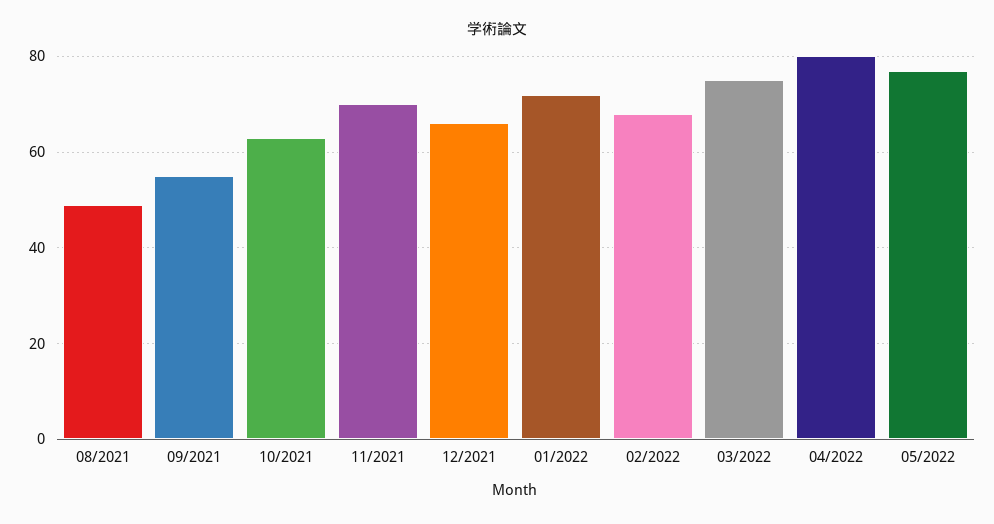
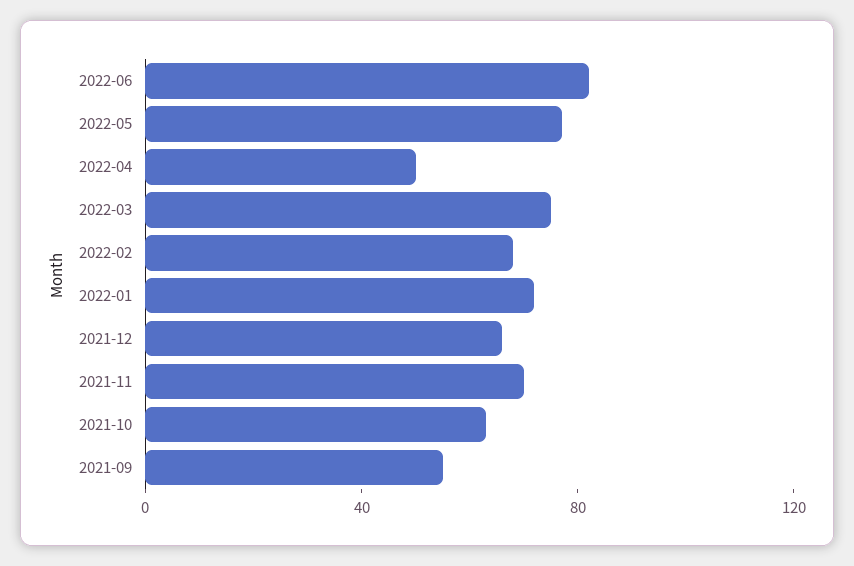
08/2021: 50 -> none
04/2022: 80 -> 50
2022-06: none -> 80

